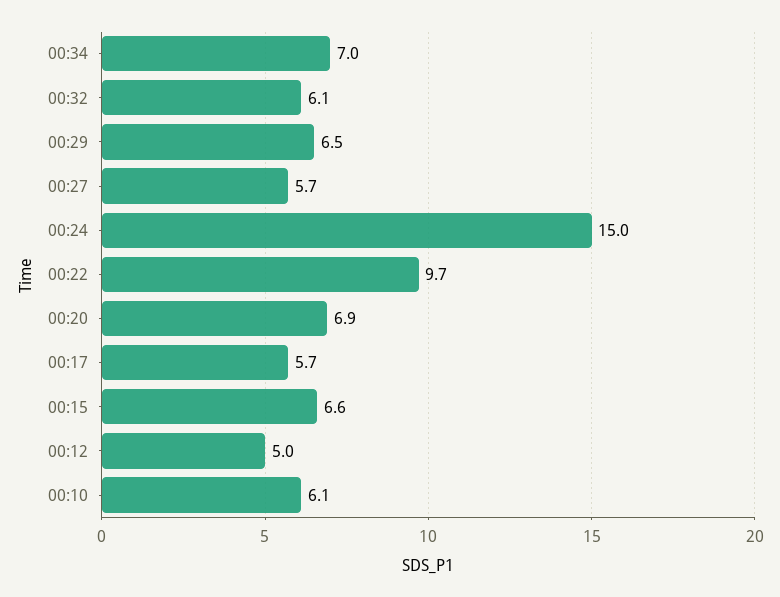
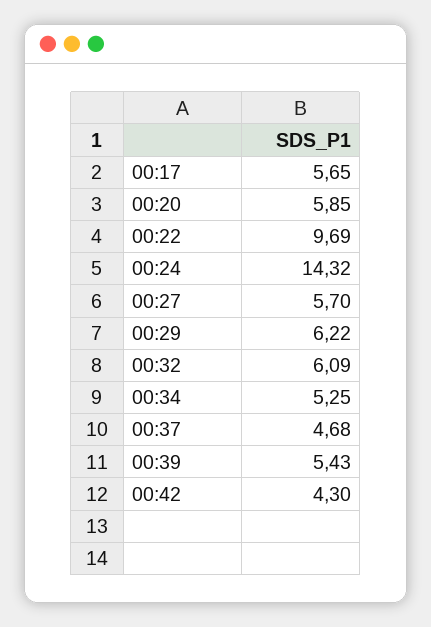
00:34: 7 -> 5.25
00:29: 6.5 -> 6.22
00:24: 15 -> 14.32
00:20: 6.9 -> 5.85
00:15: 6.6 -> none
00:12: 5 -> none
00:10: 6.1 -> none
00:37: none -> 4.68
00:39: none -> 5.43
00:42: none -> 4.3

